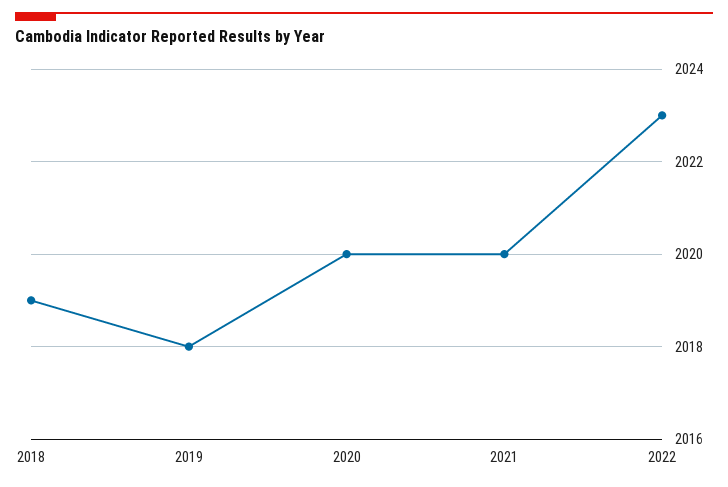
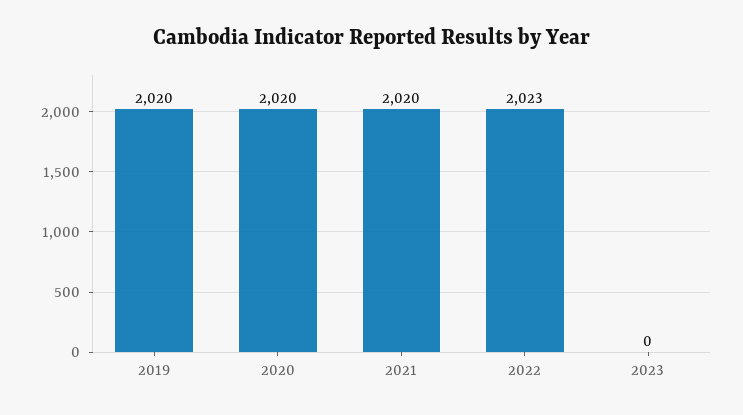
2018: 2019 -> none
2019: 2018 -> 2020
2023: none -> 0

